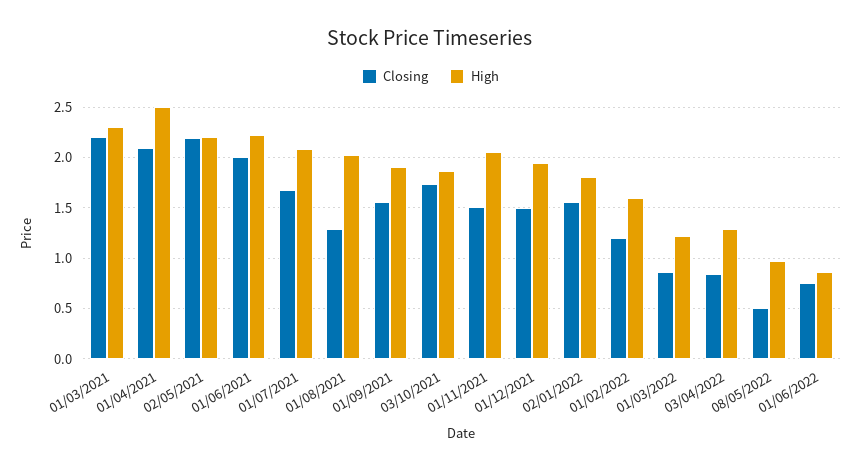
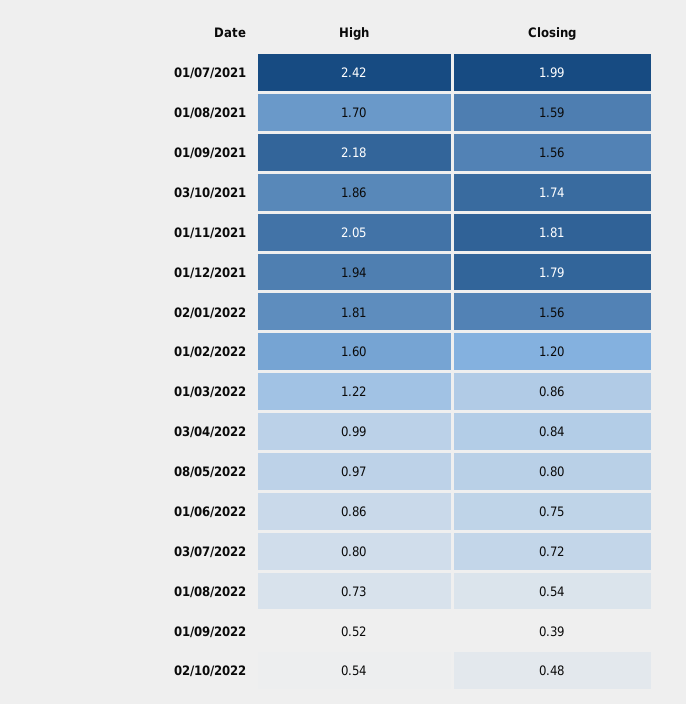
Closing, 01/03/2021: 2.2 -> none
High, 01/03/2021: 2.3 -> none
Closing, 01/04/2021: 2.1 -> none
High, 01/04/2021: 2.5 -> none
Closing, 02/05/2021: 2.2 -> none
High, 02/05/2021: 2.2 -> none
Closing, 01/06/2021: 2 -> none
High, 01/06/2021: 2.2 -> none
Closing, 01/07/2021: 1.7 -> 1.99
High, 01/07/2021: 2.1 -> 2.42
Closing, 01/08/2021: 1.3 -> 1.59
High, 01/08/2021: 2 -> 1.7
High, 01/09/2021: 1.9 -> 2.18
Closing, 01/11/2021: 1.5 -> 1.81
Closing, 01/12/2021: 1.5 -> 1.79
High, 03/04/2022: 1.3 -> 0.99
Closing, 08/05/2022: 0.5 -> 0.8
High, 03/07/2022: none -> 0.8
Closing, 03/07/2022: none -> 0.72
High, 01/08/2022: none -> 0.73
Closing, 01/08/2022: none -> 0.54
High, 01/09/2022: none -> 0.52
Closing, 01/09/2022: none -> 0.39
High, 02/10/2022: none -> 0.54
Closing, 02/10/2022: none -> 0.48

